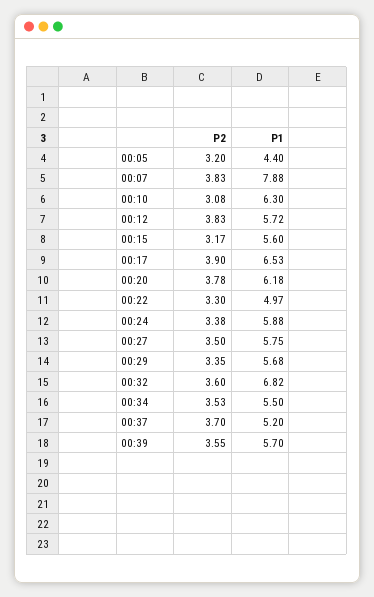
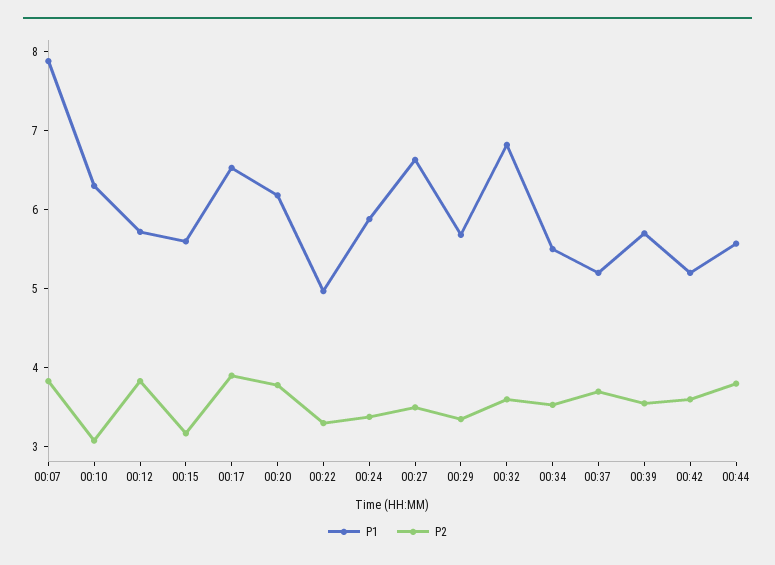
P2, 00:05: 3.2 -> none
P1, 00:05: 4.4 -> none
P1, 00:27: 5.75 -> 6.6
P1, 00:42: none -> 5.2
P2, 00:42: none -> 3.6
P1, 00:44: none -> 5.6
P2, 00:44: none -> 3.8

